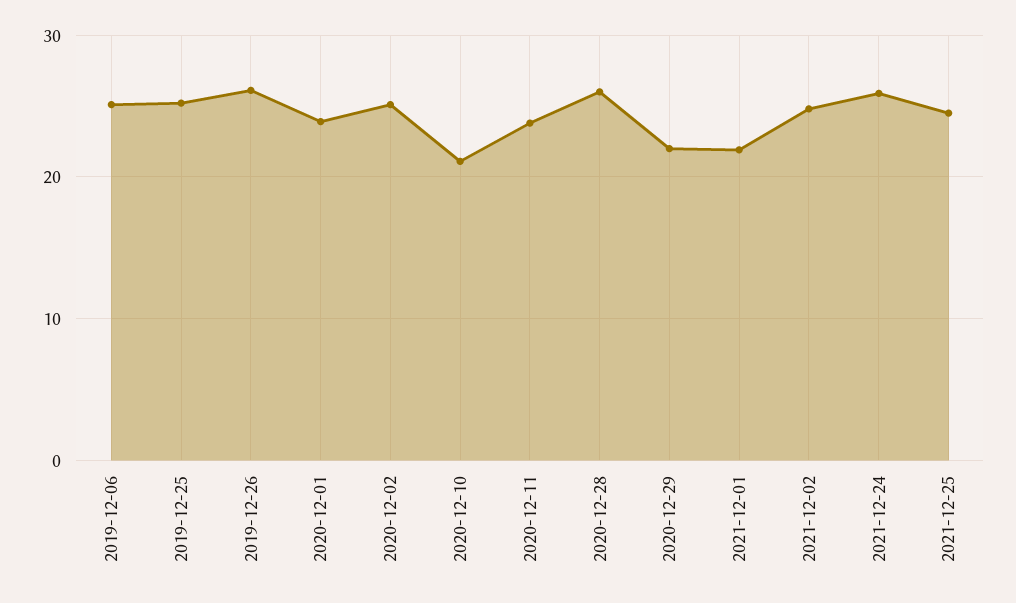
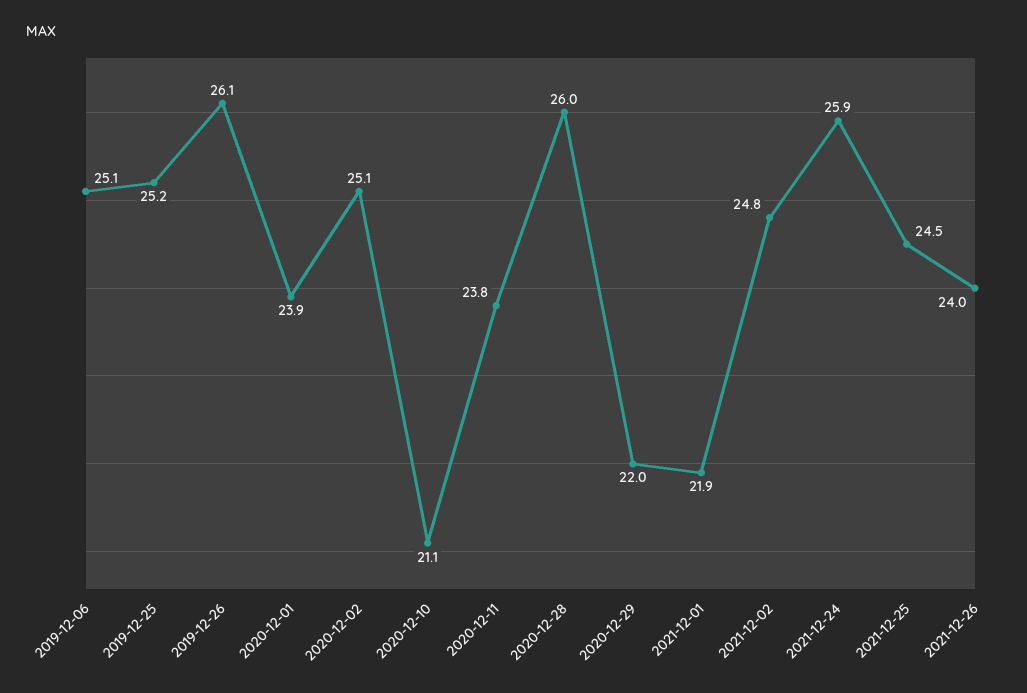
2021-12-26: none -> 24

